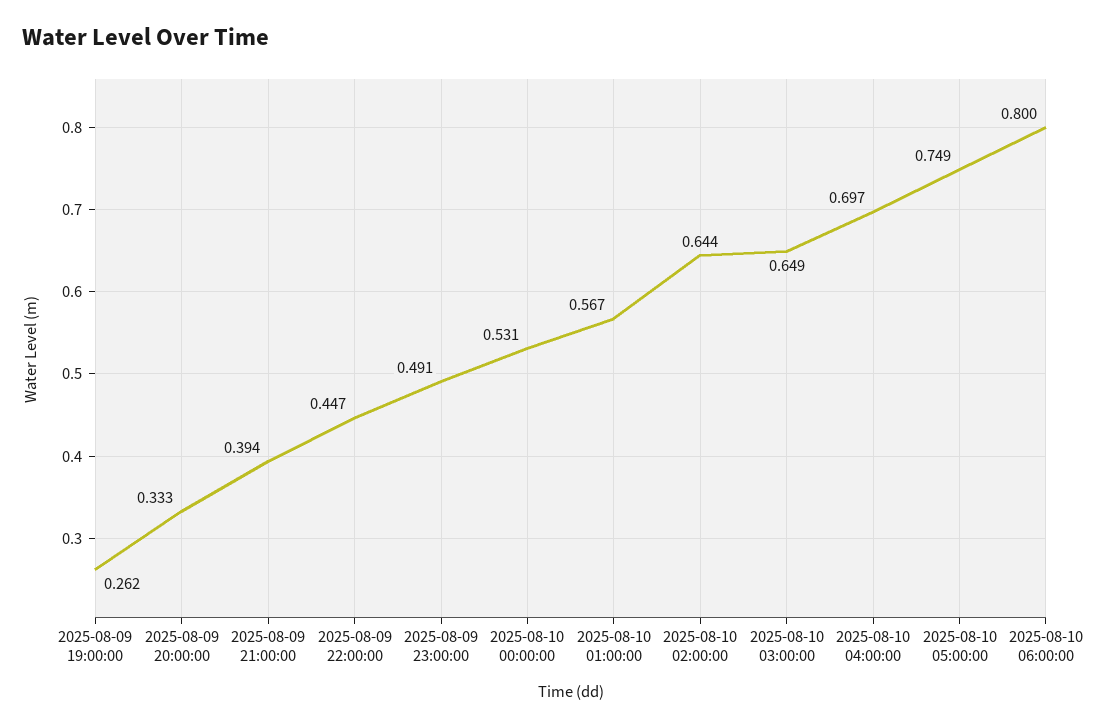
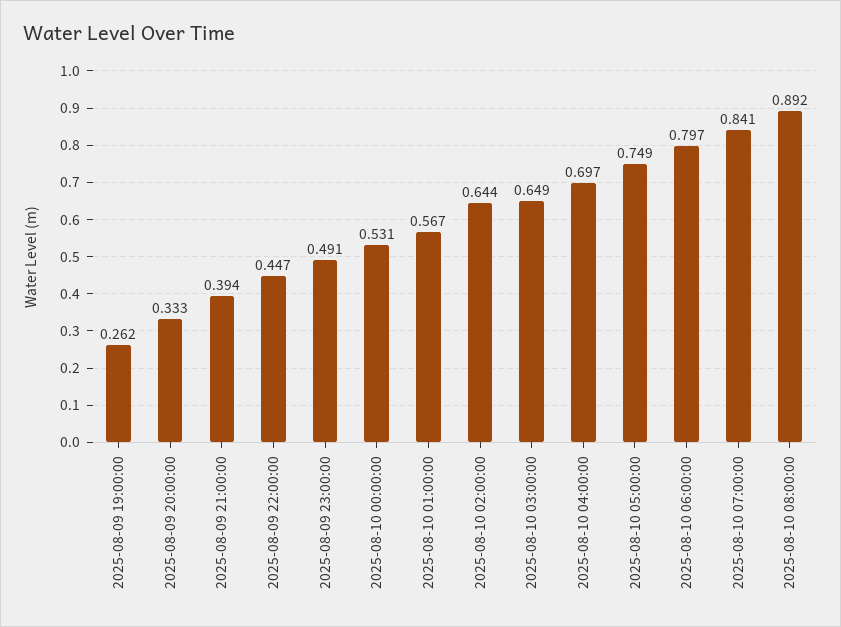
2025-08-10 06:00:00: 0.8 -> 0.797
2025-08-10 07:00:00: none -> 0.841
2025-08-10 08:00:00: none -> 0.892

